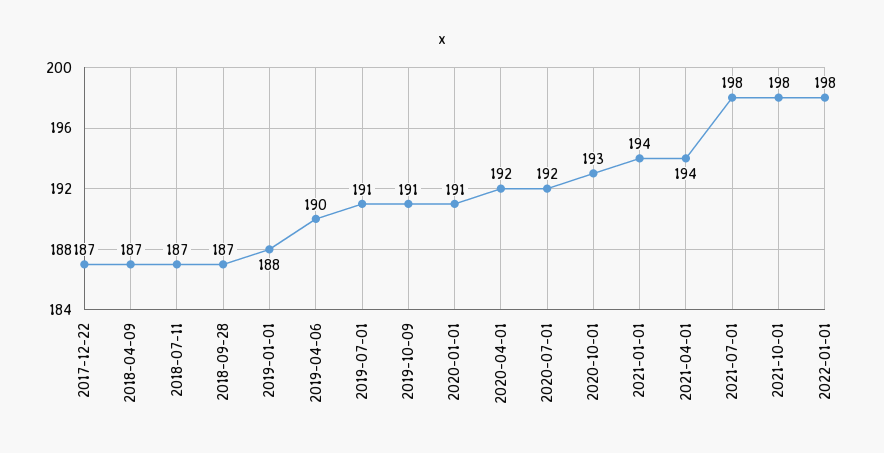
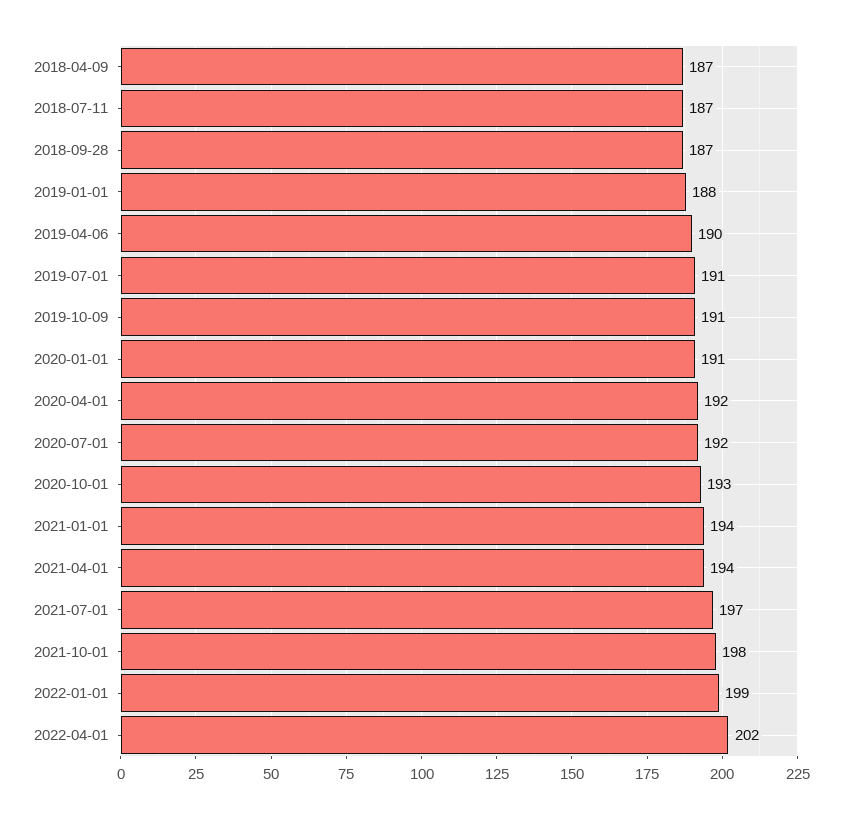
2017-12-22: 187 -> none
2021-07-01: 198 -> 197
2022-01-01: 198 -> 199
2022-04-01: none -> 202

